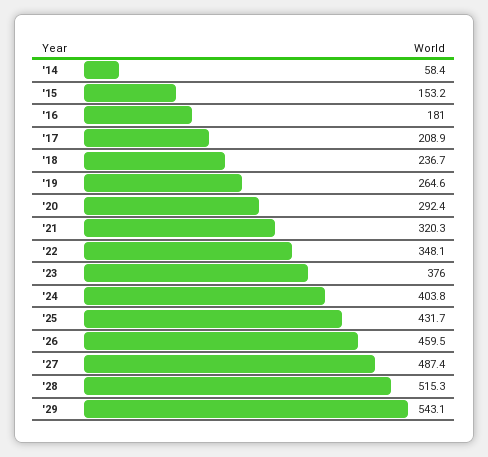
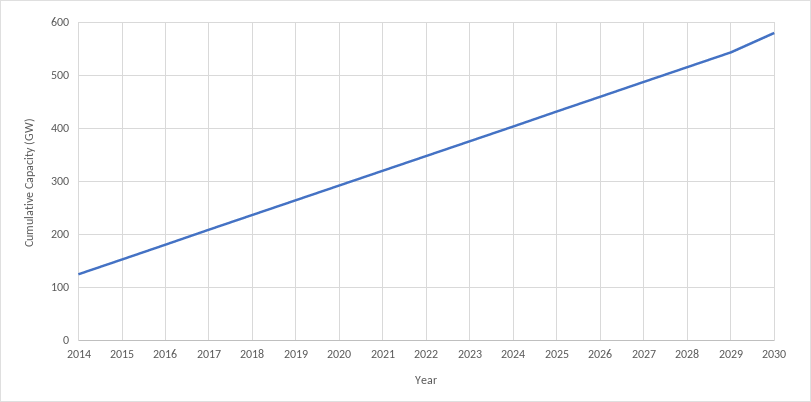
'14: 58.4 -> 120
2030: none -> 580

